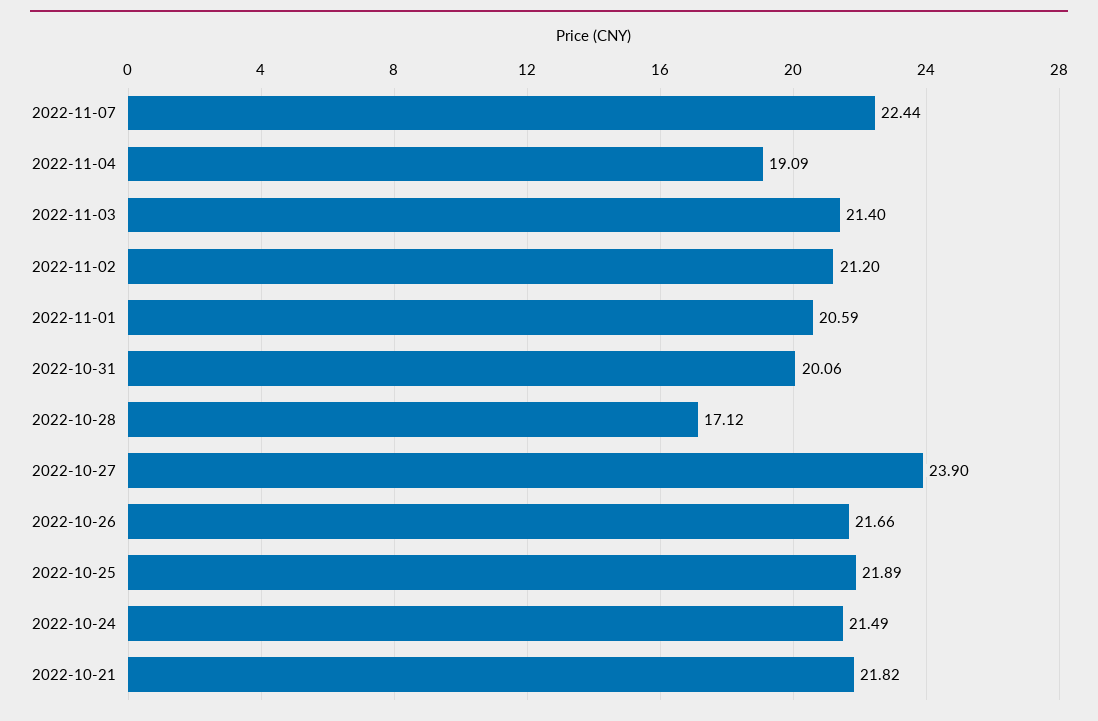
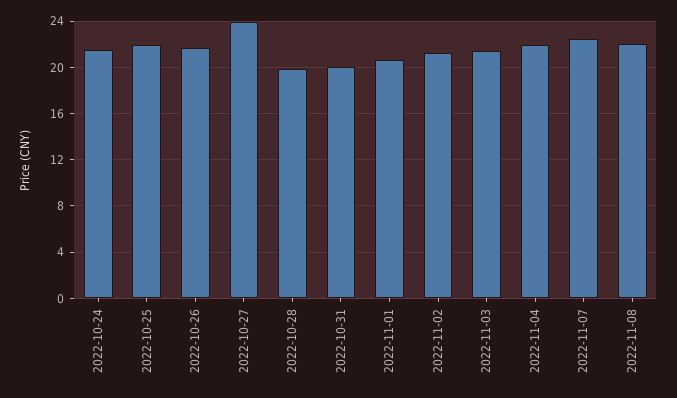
2022-11-04: 19.09 -> 22
2022-10-28: 17.12 -> 20
2022-10-21: 21.82 -> none
2022-11-08: none -> 22

